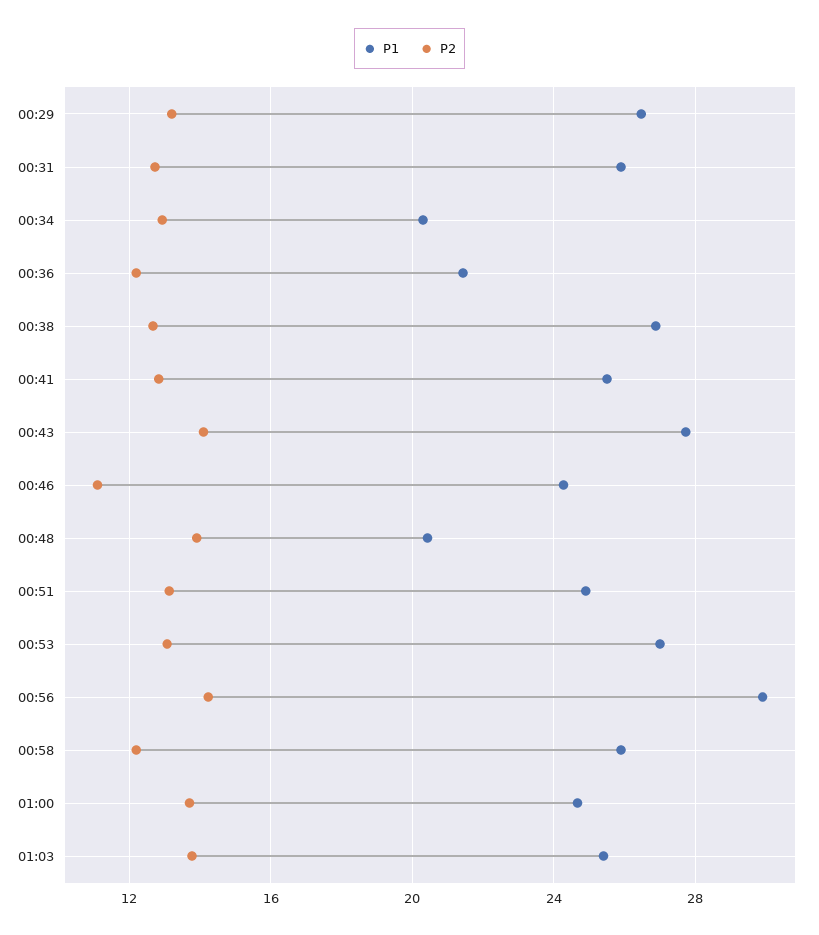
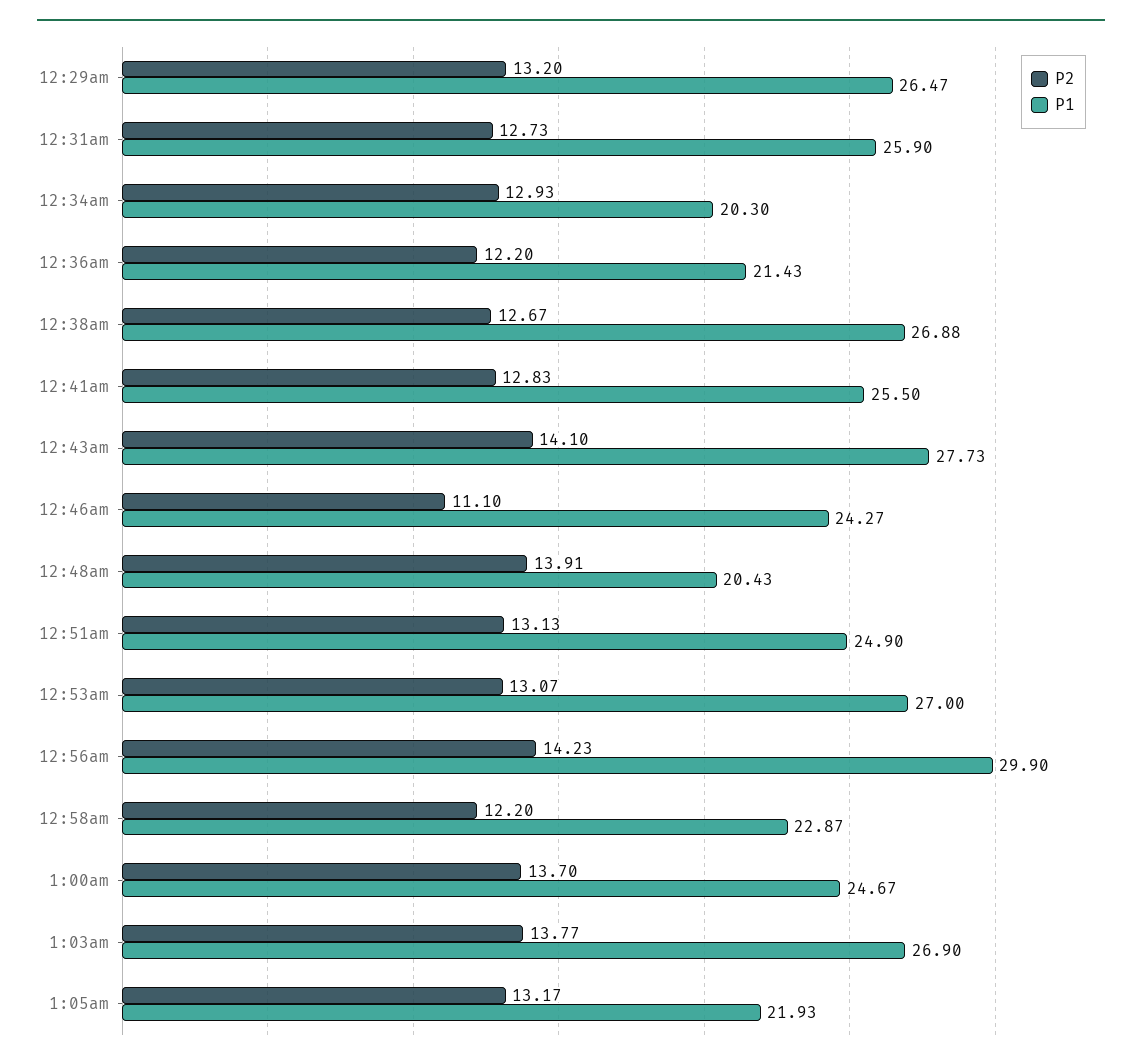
P1, 00:58: 26 -> 22.87
P1, 01:03: 25.5 -> 26.9
P2, 1:05am: none -> 13.17
P1, 1:05am: none -> 21.93

